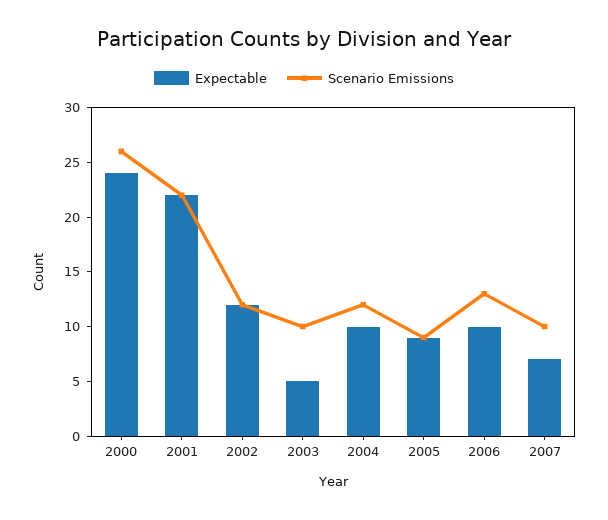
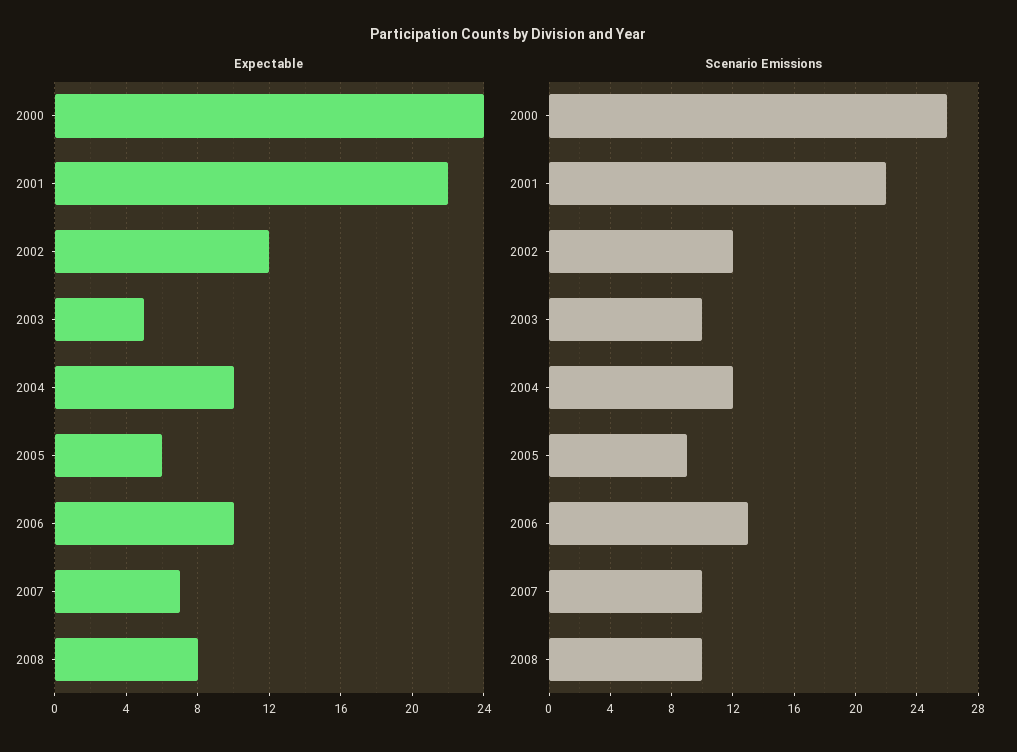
Expectable, 2005: 9 -> 6
Expectable, 2008: none -> 8
Scenario Emissions, 2008: none -> 10

